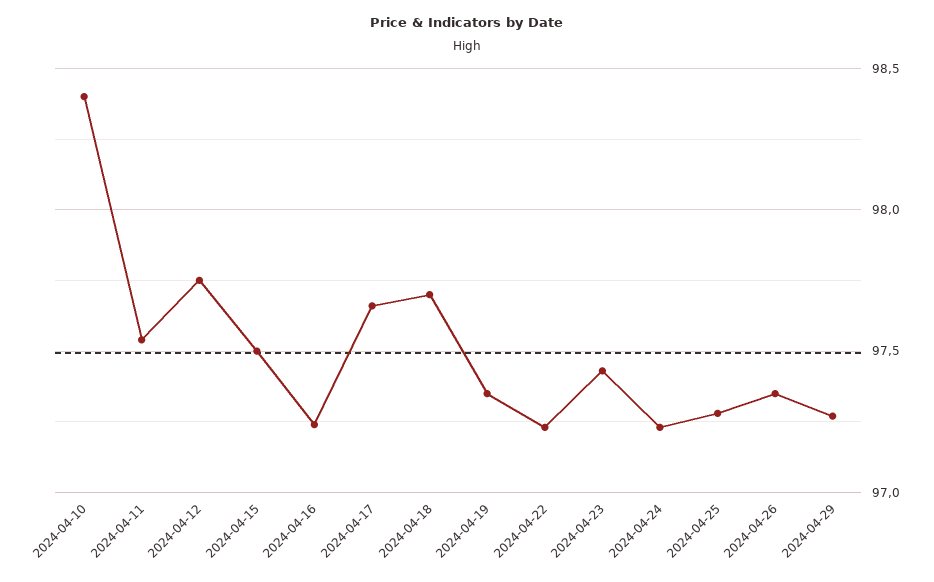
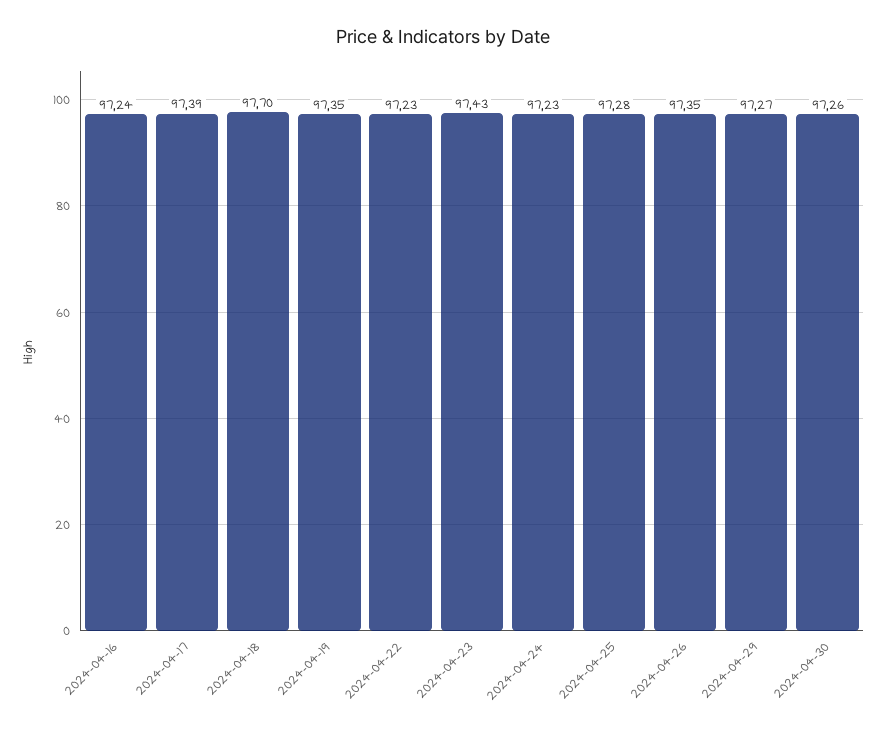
2024-04-10: 98.4 -> none
2024-04-11: 97.55 -> none
2024-04-12: 97.75 -> none
2024-04-15: 97.5 -> none
2024-04-17: 97.65 -> 97.39
2024-04-30: none -> 97.26

